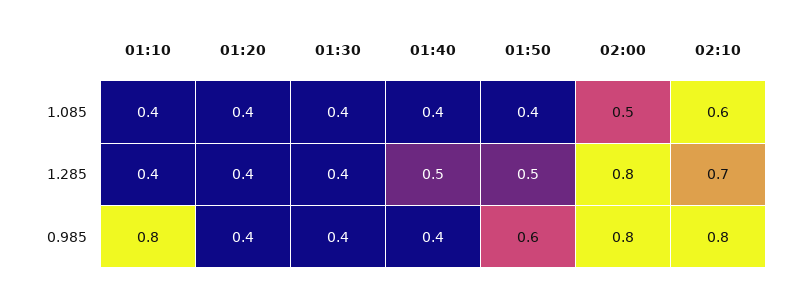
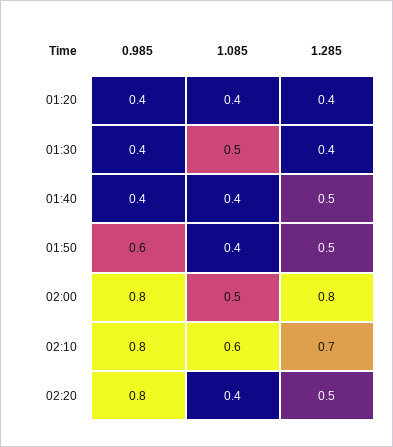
01:10, 1.085: 0.4 -> none
01:30, 1.085: 0.4 -> 0.5
01:10, 1.285: 0.4 -> none
01:10, 0.985: 0.8 -> none
02:20, 0.985: none -> 0.8
02:20, 1.085: none -> 0.4
02:20, 1.285: none -> 0.5

